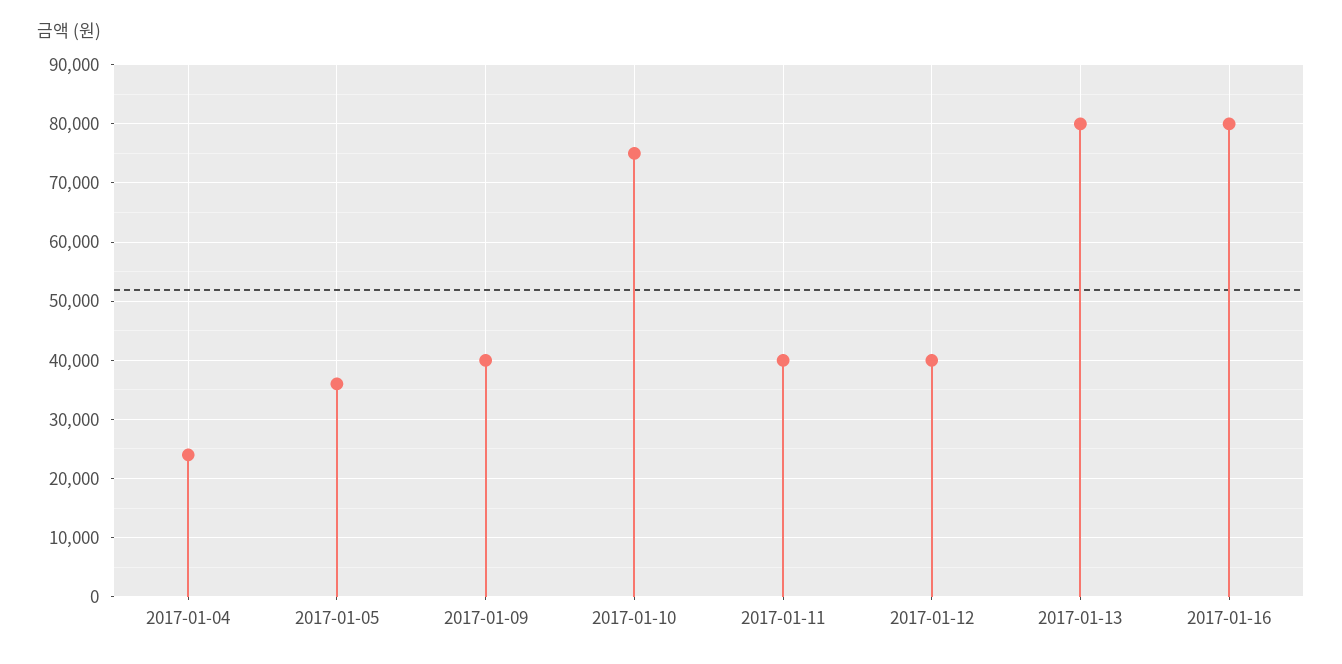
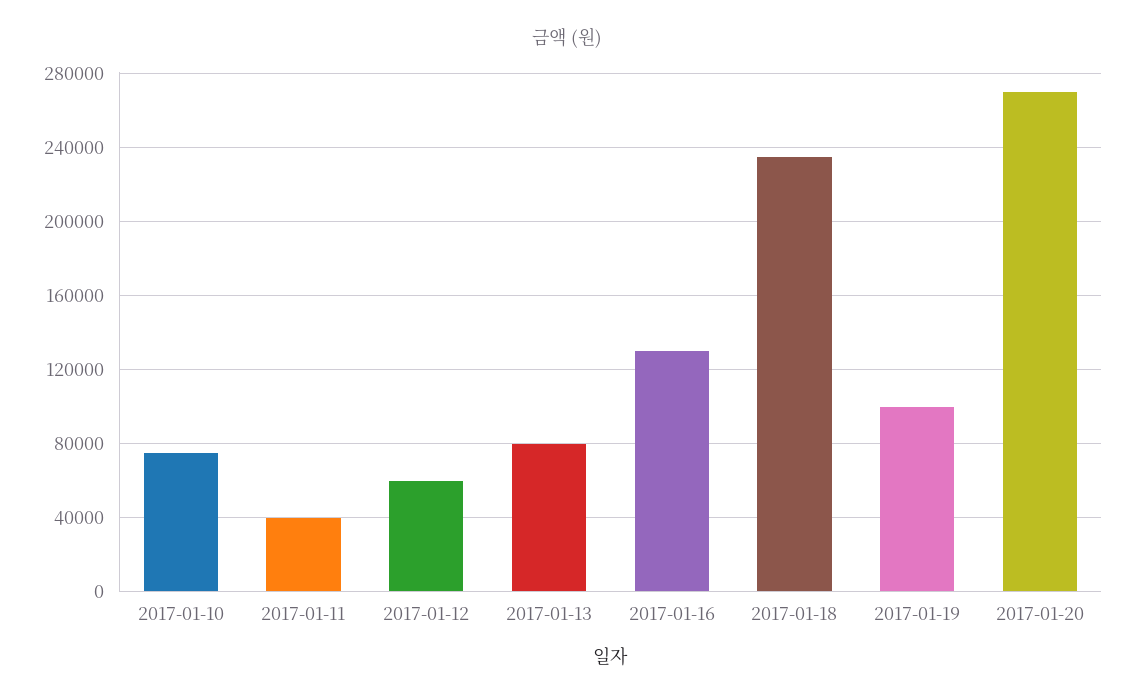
2017-01-04: 24000 -> none
2017-01-05: 36000 -> none
2017-01-09: 40000 -> none
2017-01-12: 40000 -> 60000
2017-01-16: 80000 -> 130000
2017-01-18: none -> 235000
2017-01-19: none -> 100000
2017-01-20: none -> 270000

